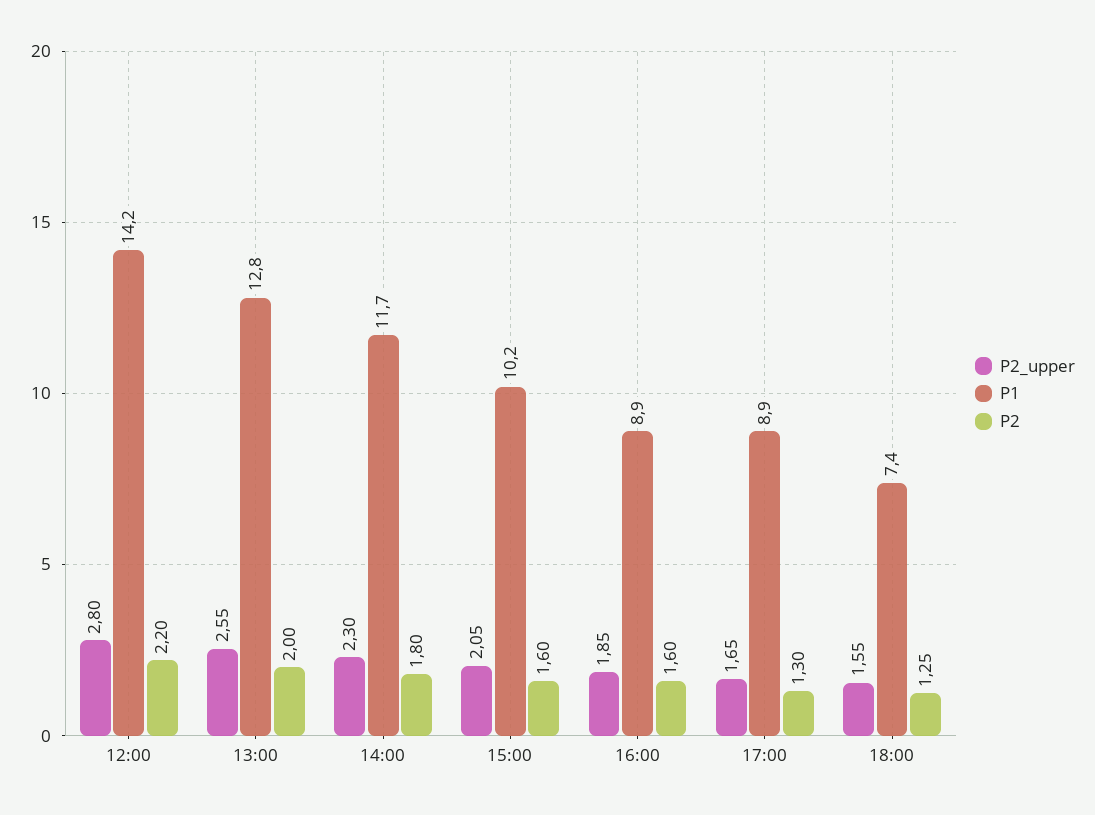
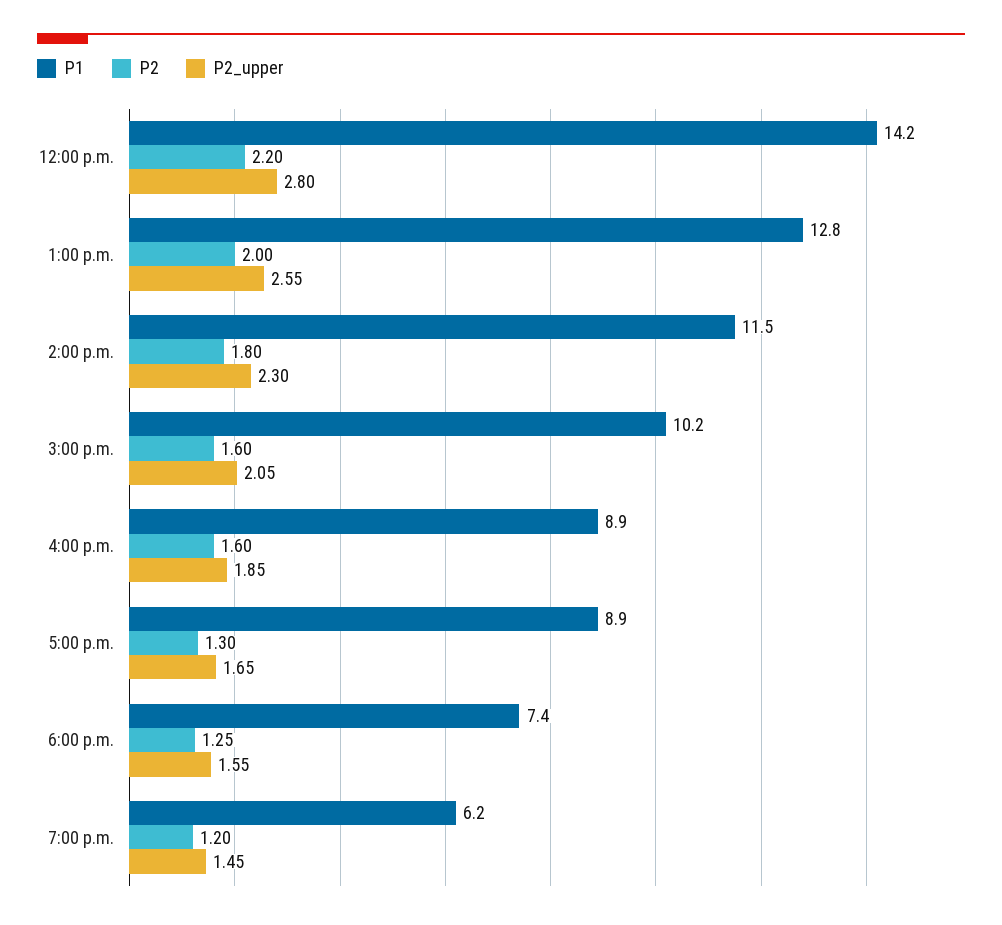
P1, 14:00: 11.7 -> 11.5
P1, 7:00 p.m.: none -> 6.2
P2, 7:00 p.m.: none -> 1.2
P2_upper, 7:00 p.m.: none -> 1.45

